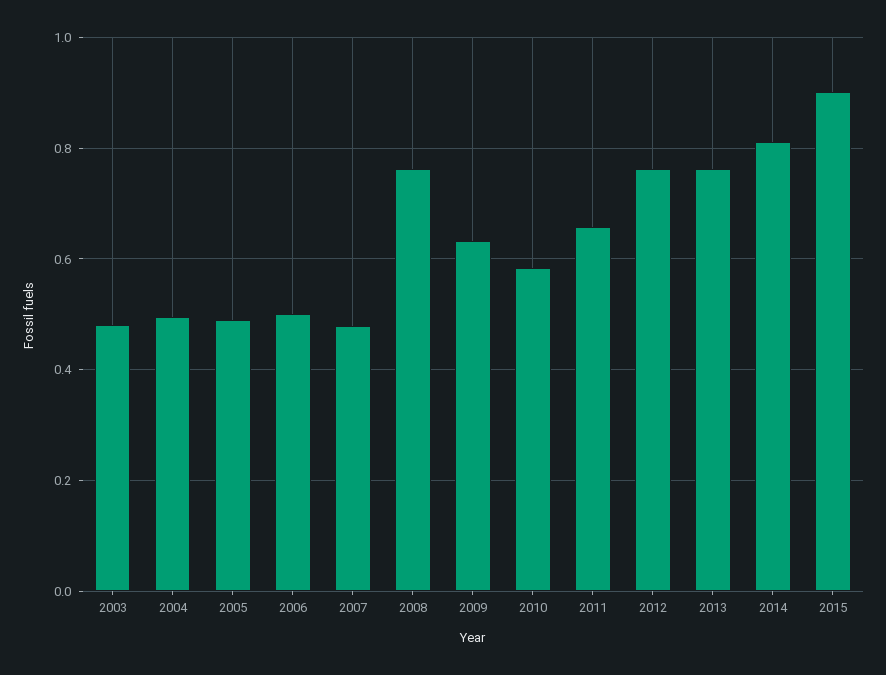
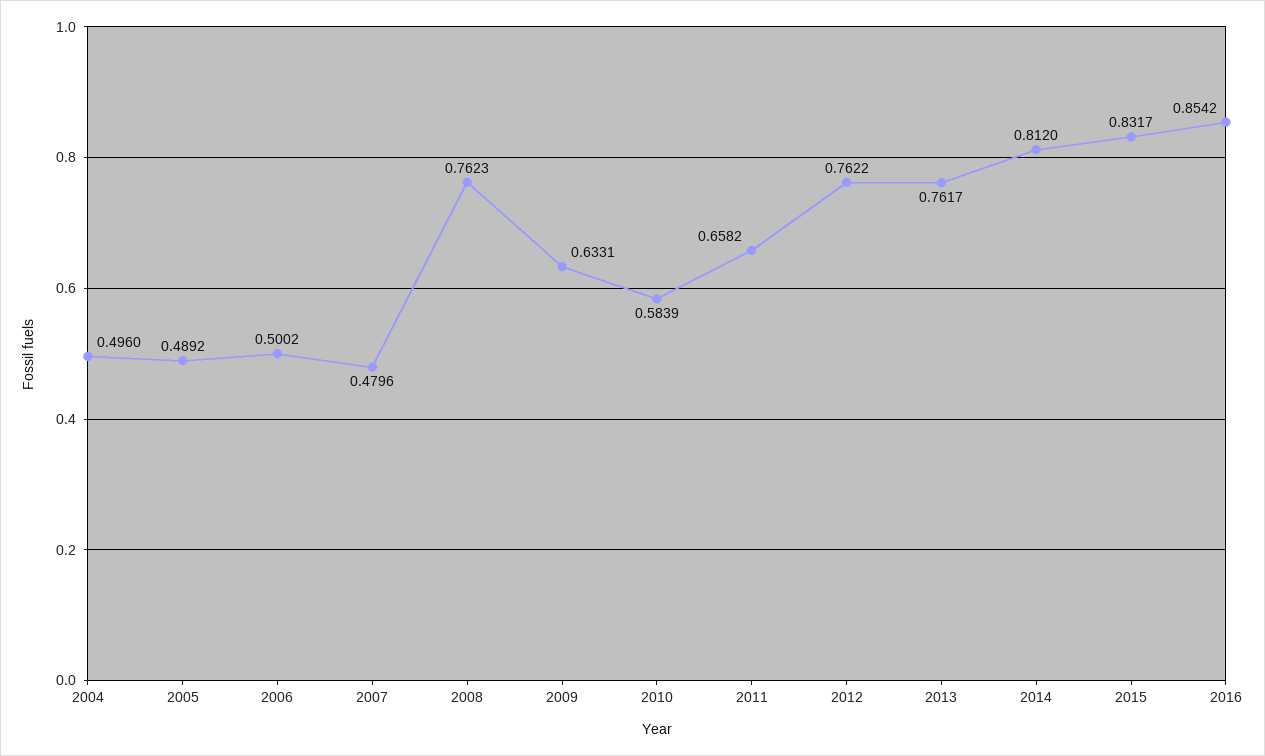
2003: 0.48 -> none
2015: 0.9 -> 0.8317
2016: none -> 0.8542

